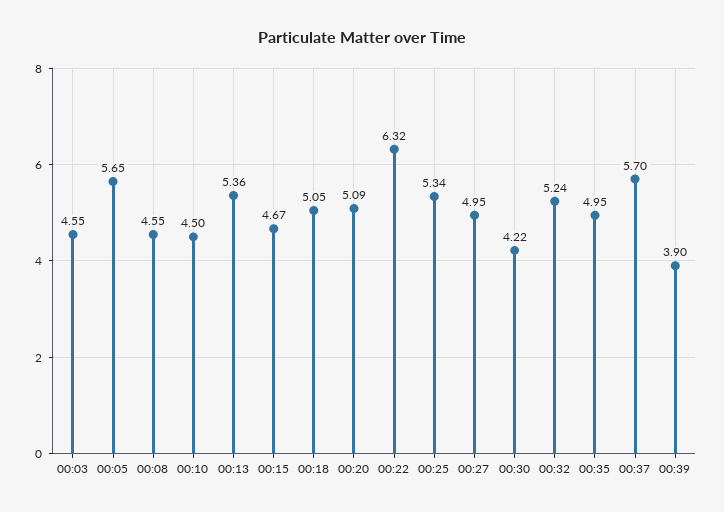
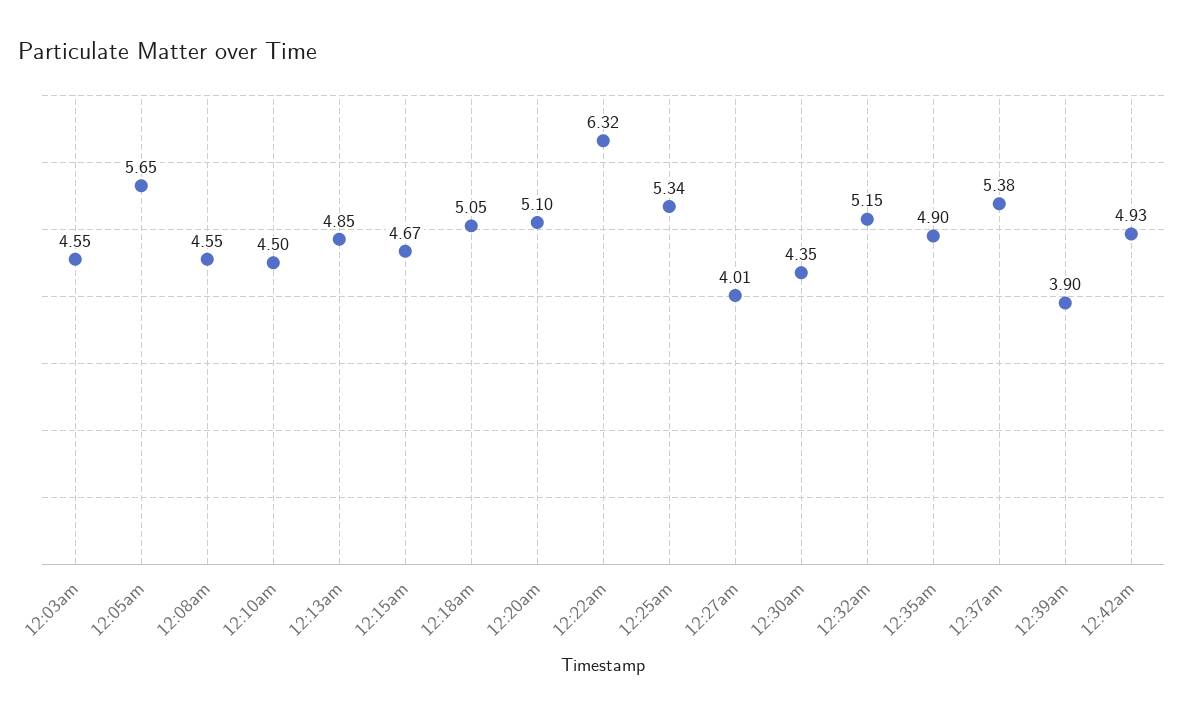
00:13: 5.36 -> 4.85
00:20: 5.09 -> 5.1
00:27: 4.95 -> 4.01
00:30: 4.22 -> 4.35
00:32: 5.24 -> 5.15
00:35: 4.95 -> 4.9
00:37: 5.7 -> 5.38
12:42am: none -> 4.93

